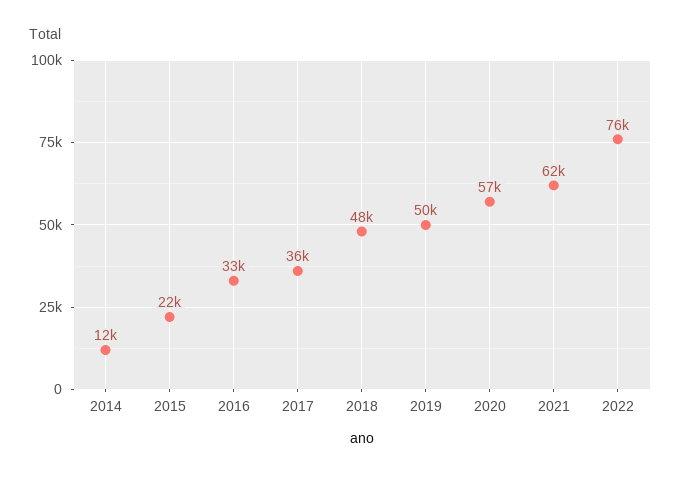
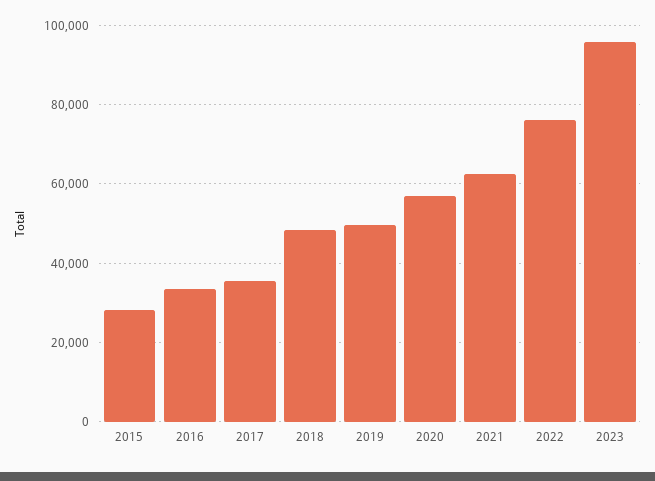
2014: 12000 -> none
2015: 22000 -> 28000
2023: none -> 96000

